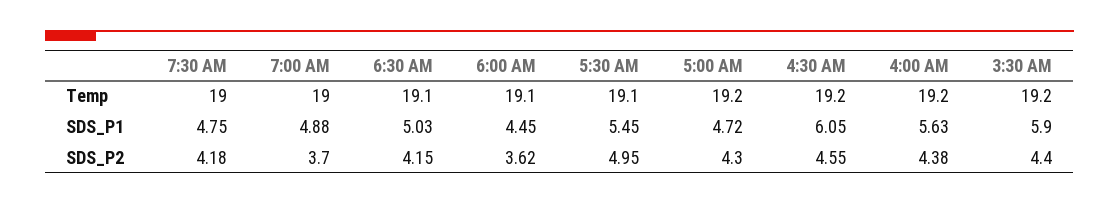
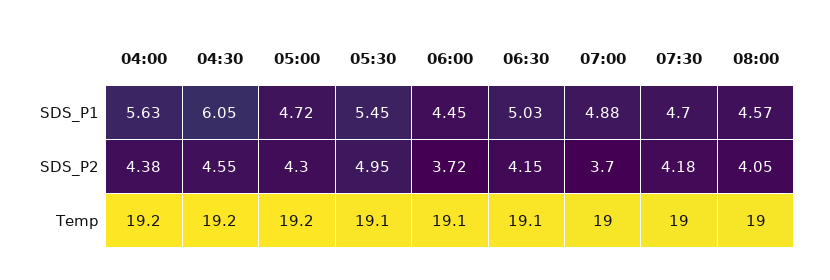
3:30 AM, Temp: 19.2 -> none
7:30 AM, SDS_P1: 4.75 -> 4.7
3:30 AM, SDS_P1: 5.9 -> none
6:00 AM, SDS_P2: 3.62 -> 3.72
3:30 AM, SDS_P2: 4.4 -> none
08:00, SDS_P1: none -> 4.57
08:00, SDS_P2: none -> 4.05
08:00, Temp: none -> 19

